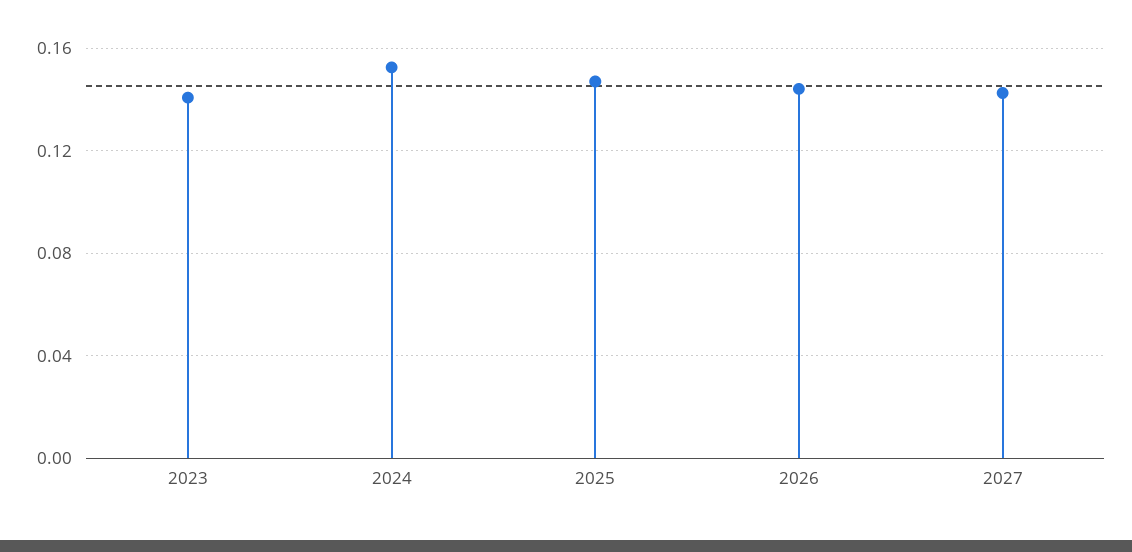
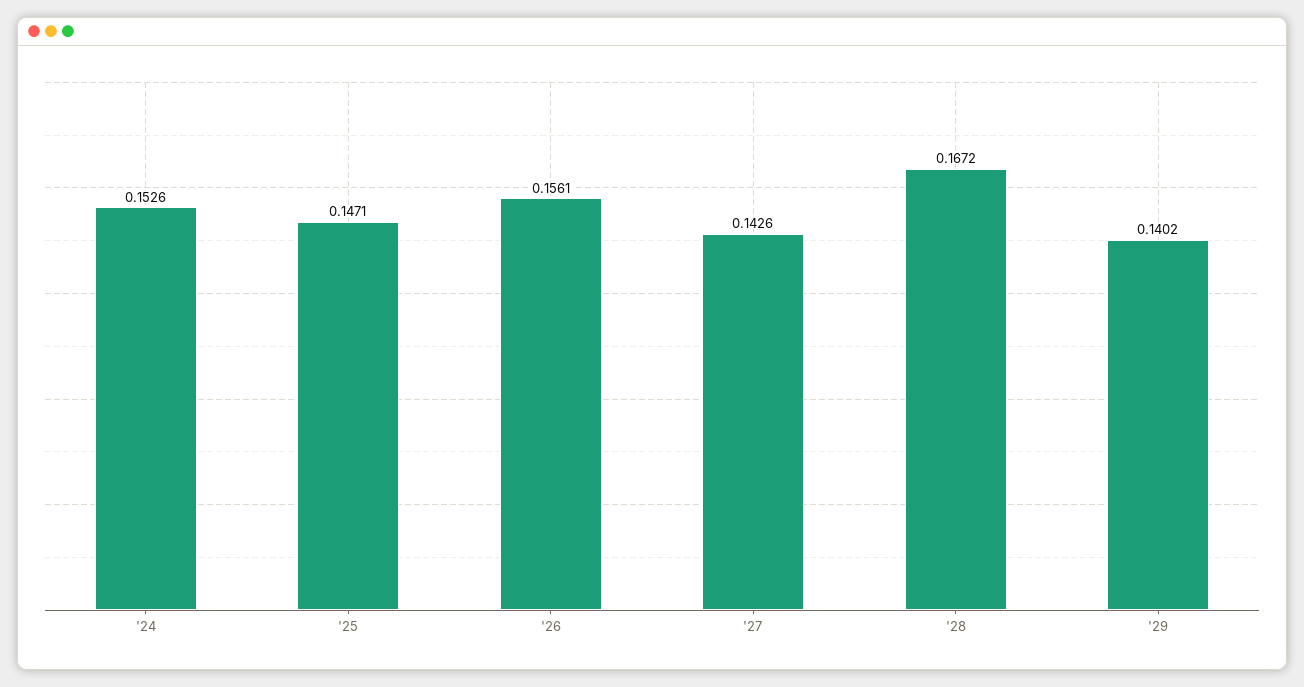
2023: 0.14 -> none
2026: 0.145 -> 0.1561
'28: none -> 0.1672
'29: none -> 0.1402

